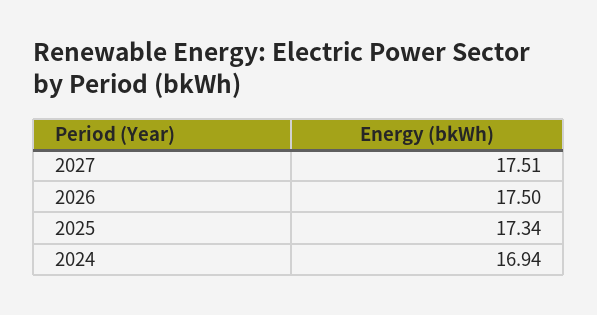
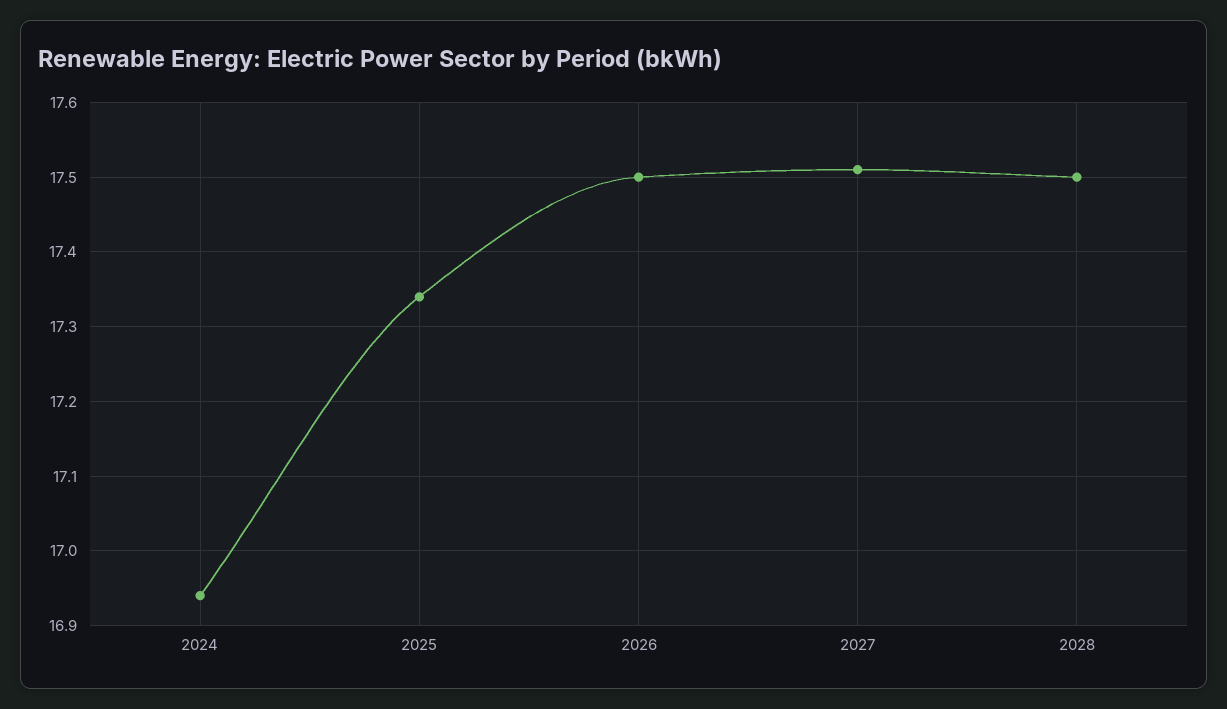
2028: none -> 17.5

